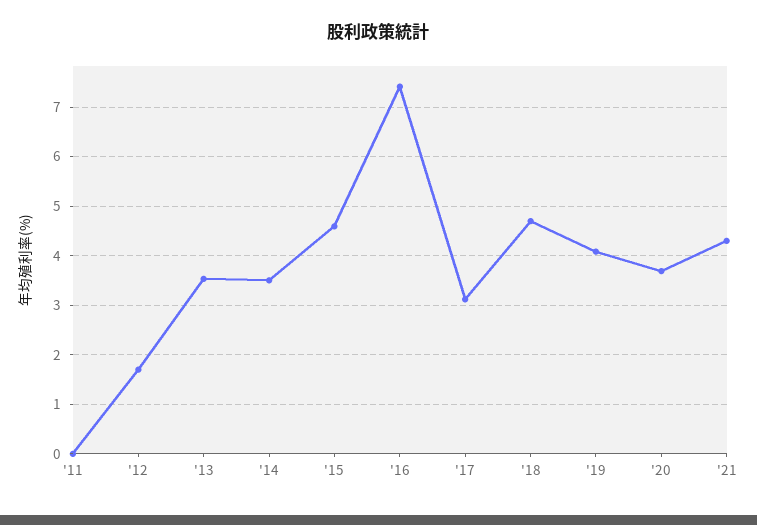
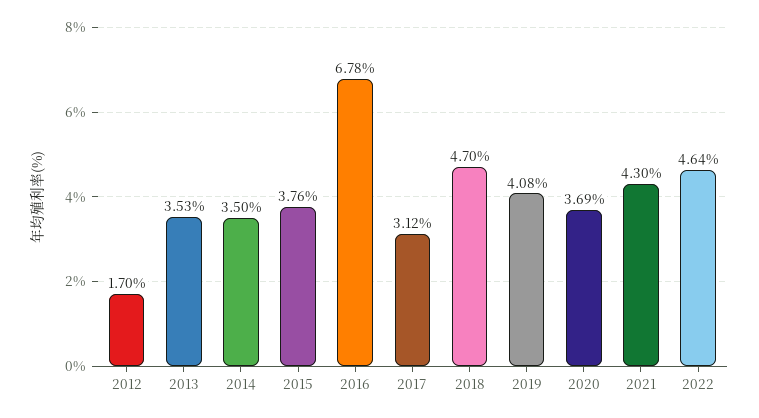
'11: 0 -> none
'15: 4.6 -> 3.76
'16: 7.4 -> 6.78
2022: none -> 4.64

